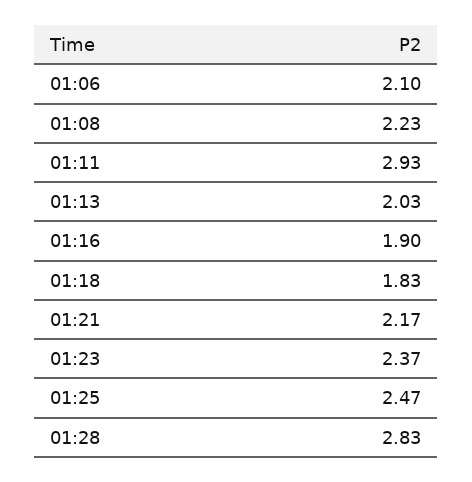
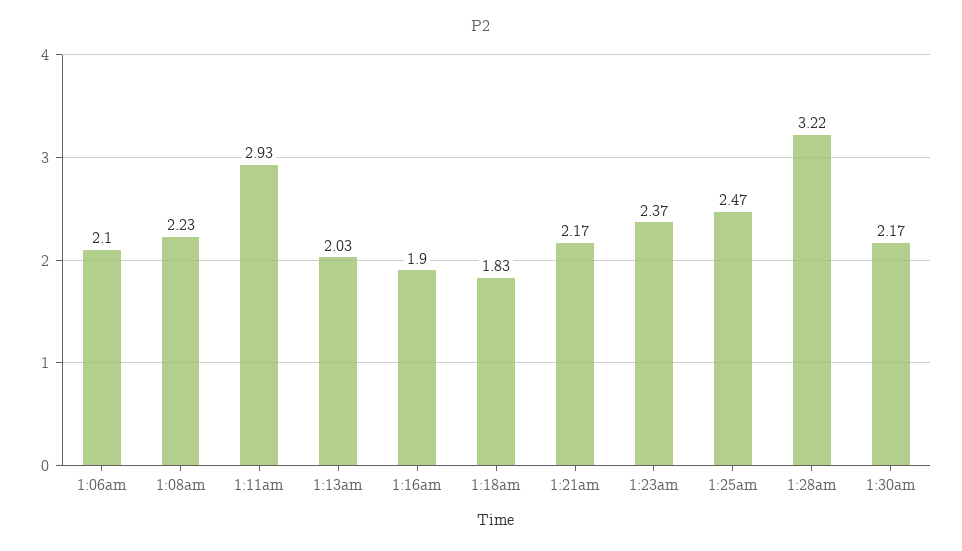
01:28: 2.83 -> 3.22
1:30am: none -> 2.17

